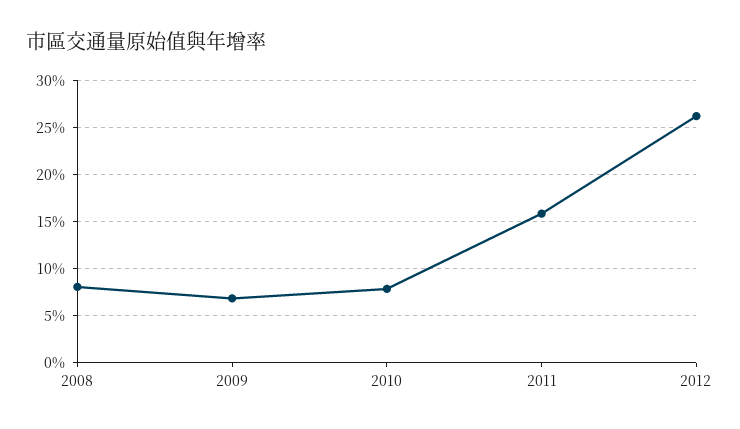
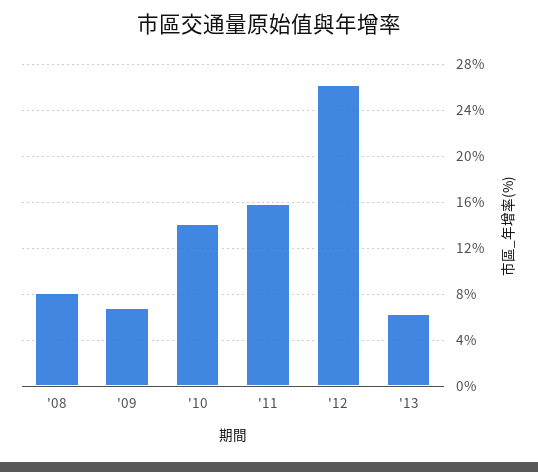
2010: 8 -> 14
'13: none -> 6

